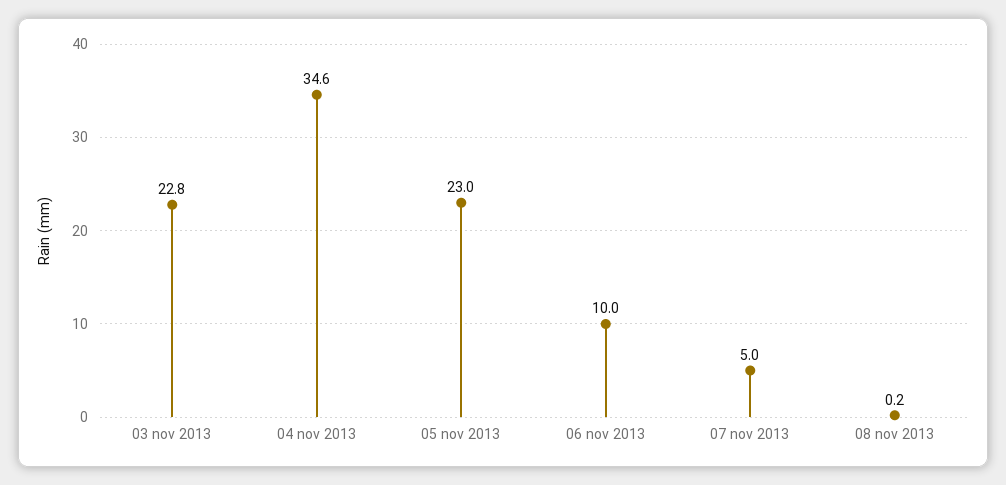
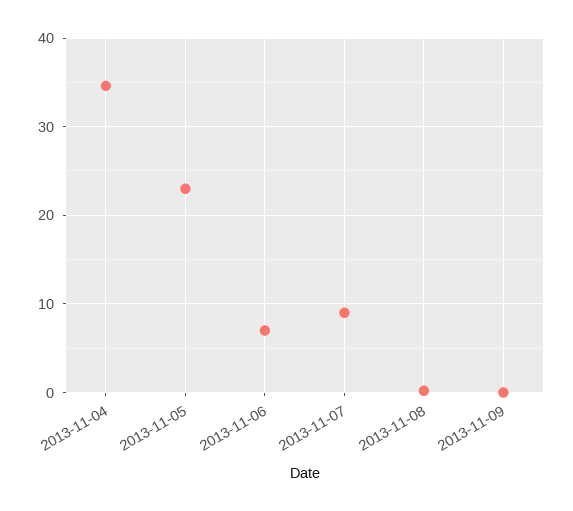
03 nov 2013: 22.8 -> none
06 nov 2013: 10 -> 7
07 nov 2013: 5 -> 9
2013-11-09: none -> 0

